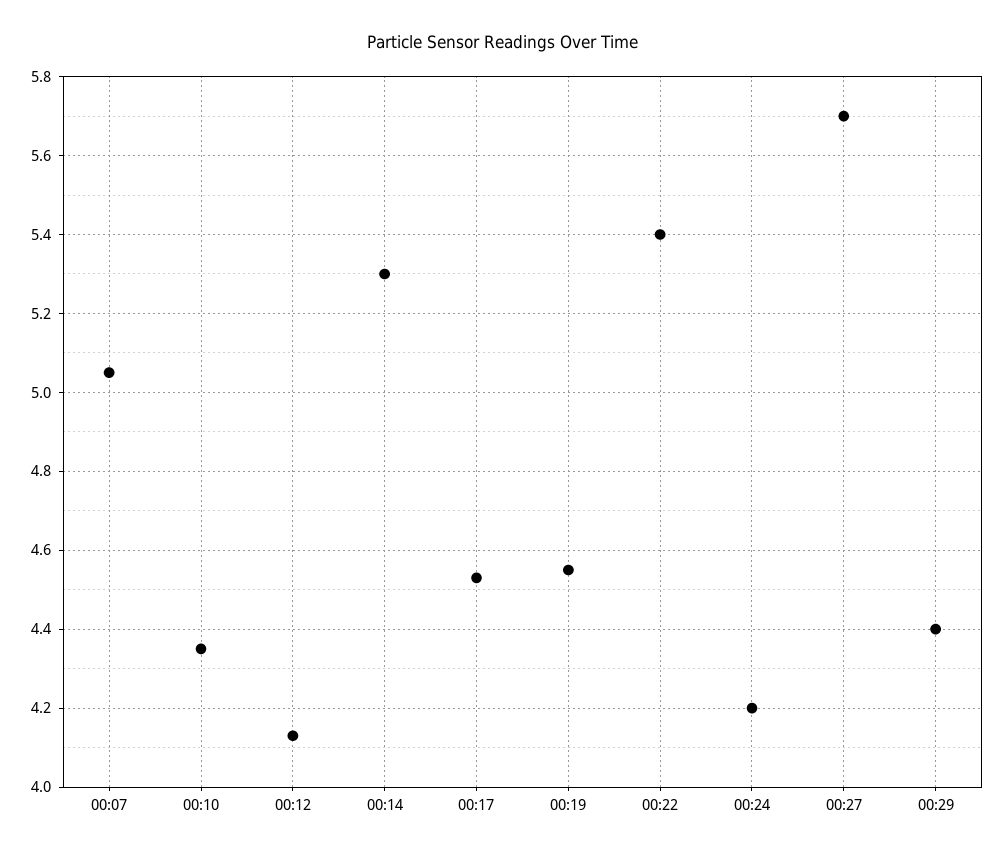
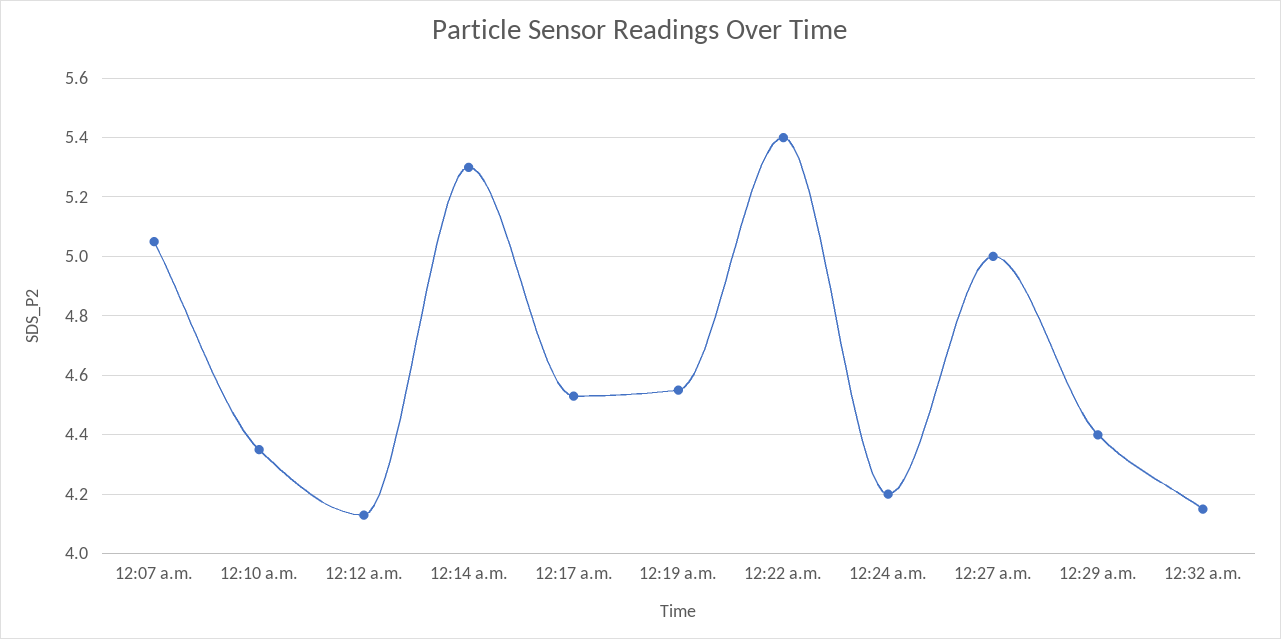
00:27: 5.7 -> 5
12:32 a.m.: none -> 4.15

